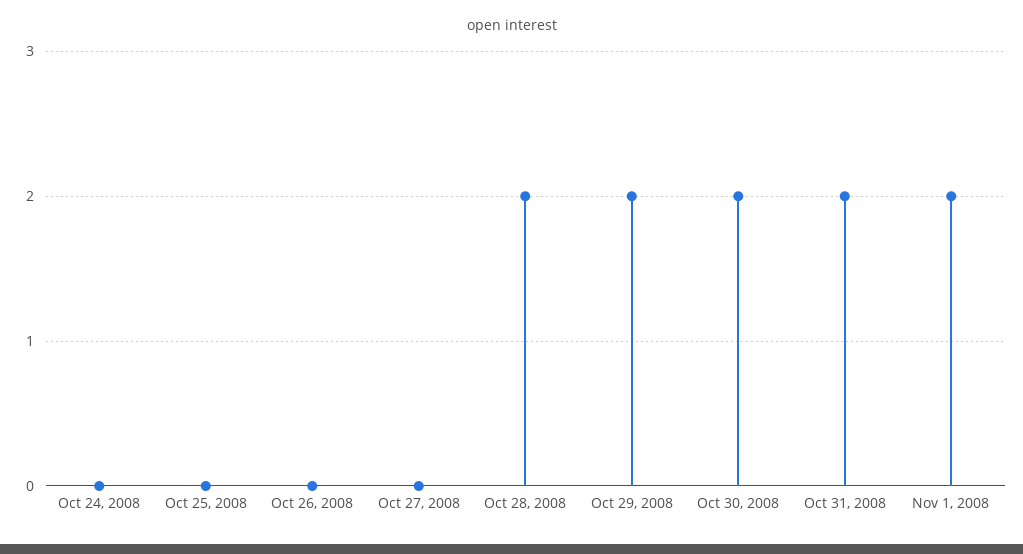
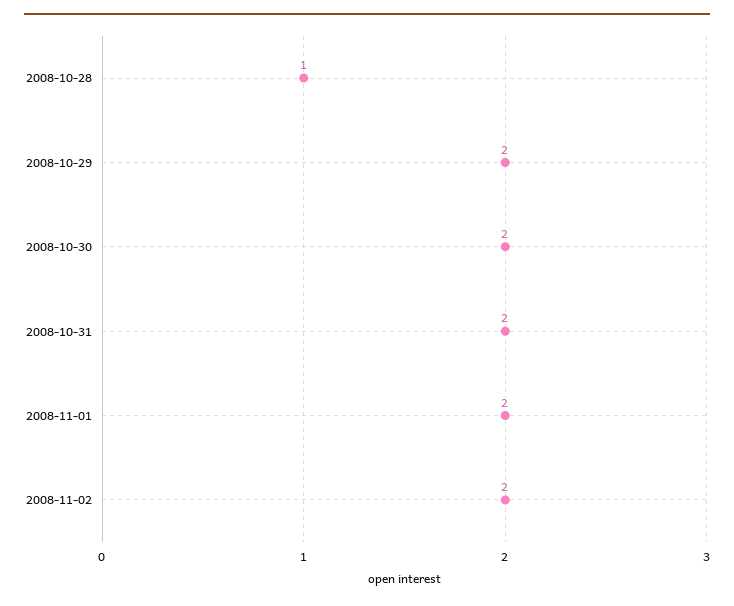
Oct 24, 2008: 0 -> none
Oct 25, 2008: 0 -> none
Oct 26, 2008: 0 -> none
Oct 27, 2008: 0 -> none
Oct 28, 2008: 2 -> 1
2008-11-02: none -> 2

